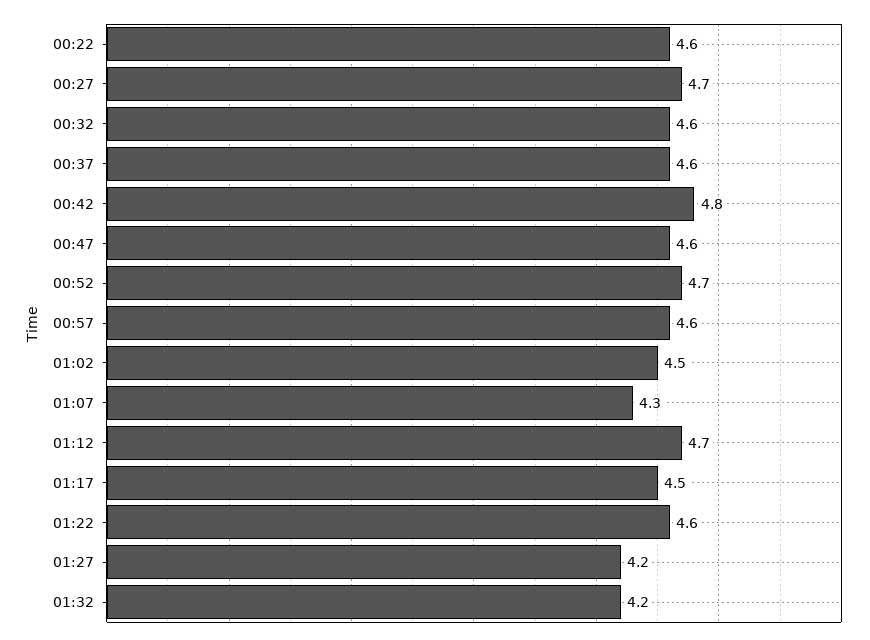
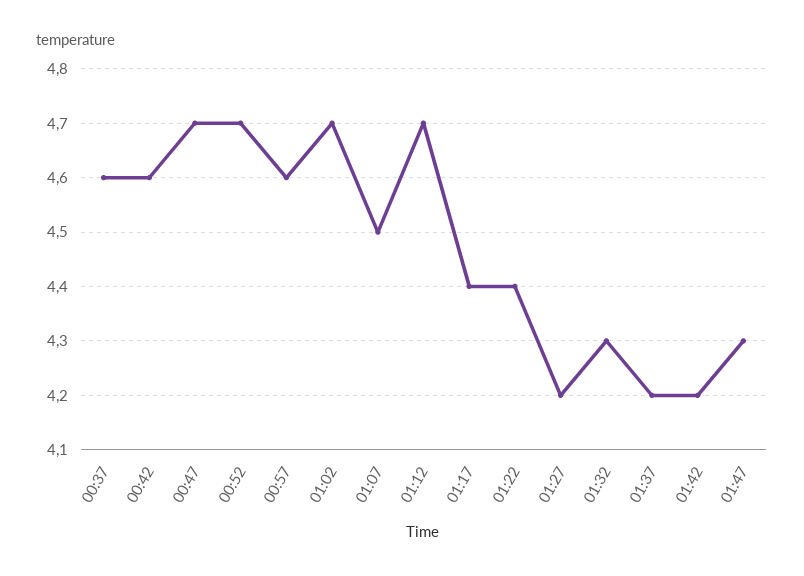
00:22: 4.6 -> none
00:27: 4.7 -> none
00:32: 4.6 -> none
00:42: 4.8 -> 4.6
00:47: 4.6 -> 4.7
01:02: 4.5 -> 4.7
01:07: 4.3 -> 4.5
01:17: 4.5 -> 4.4
01:22: 4.6 -> 4.4
01:32: 4.2 -> 4.3
01:37: none -> 4.2
01:42: none -> 4.2
01:47: none -> 4.3

